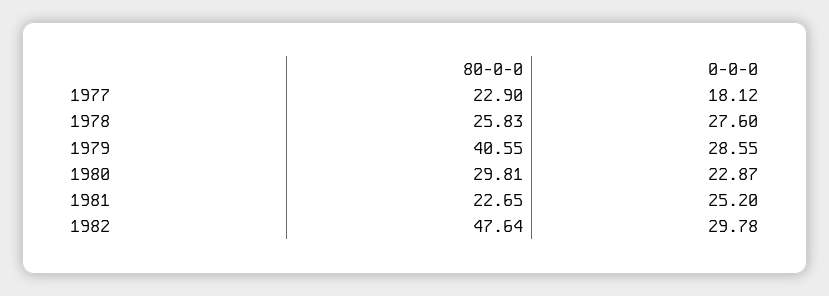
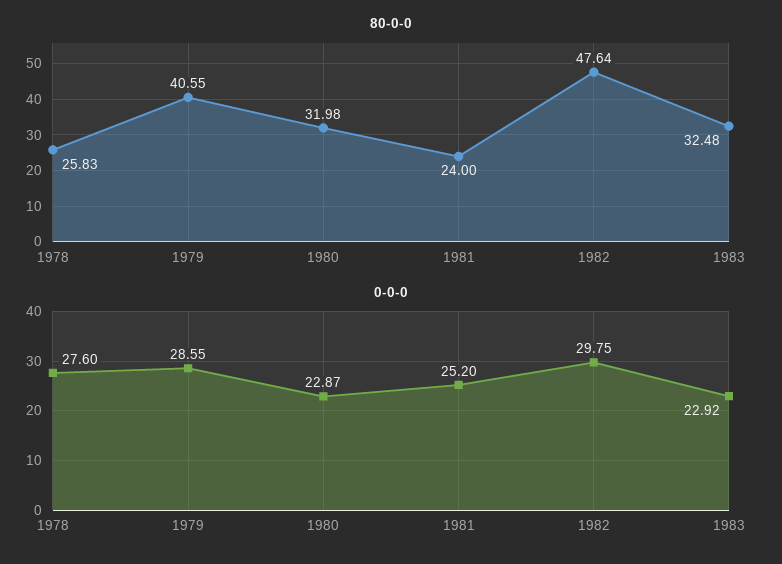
80-0-0, 1977: 22.9 -> none
0-0-0, 1977: 18.12 -> none
80-0-0, 1980: 29.81 -> 31.98
80-0-0, 1981: 22.65 -> 24
0-0-0, 1982: 29.78 -> 29.75
80-0-0, 1983: none -> 32.48
0-0-0, 1983: none -> 22.92

